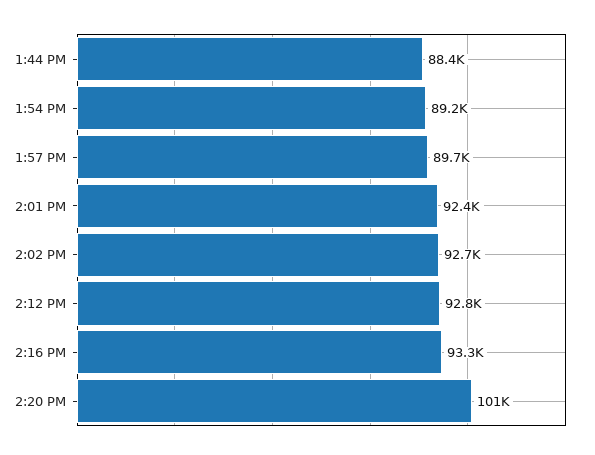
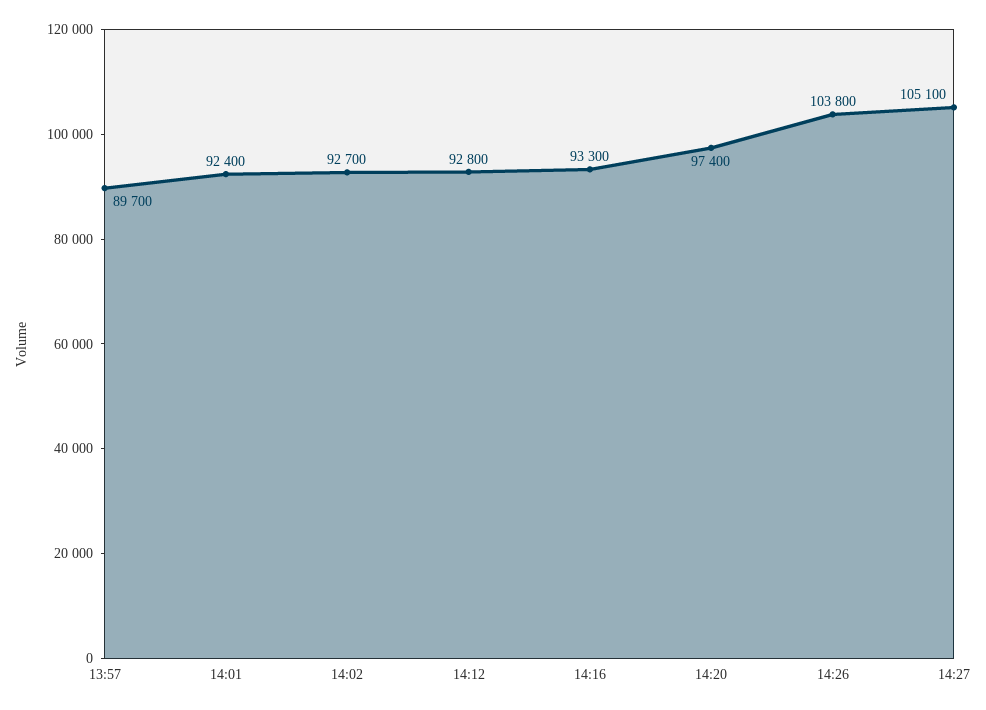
1:44 PM: 88400 -> none
1:54 PM: 89200 -> none
2:20 PM: 101000 -> 97400
14:26: none -> 103800
14:27: none -> 105100

